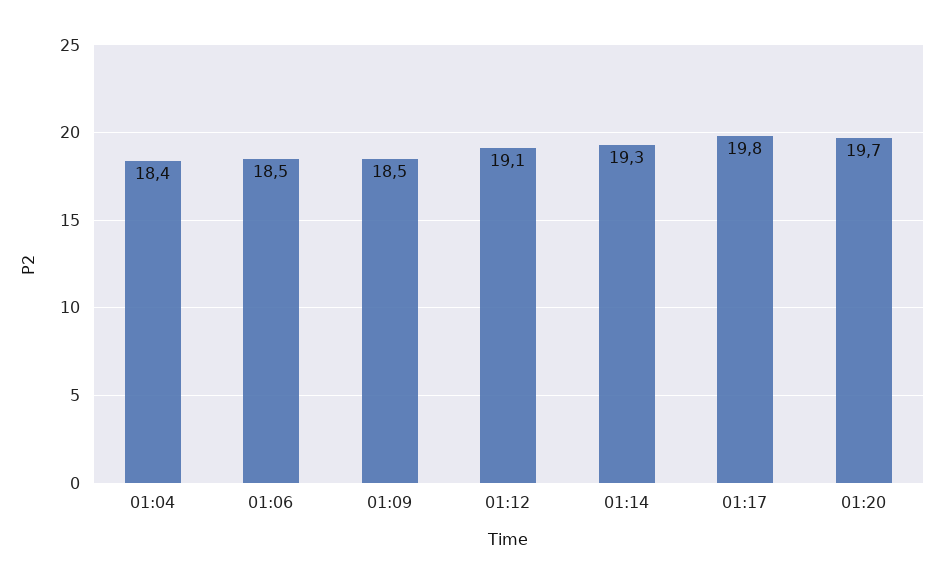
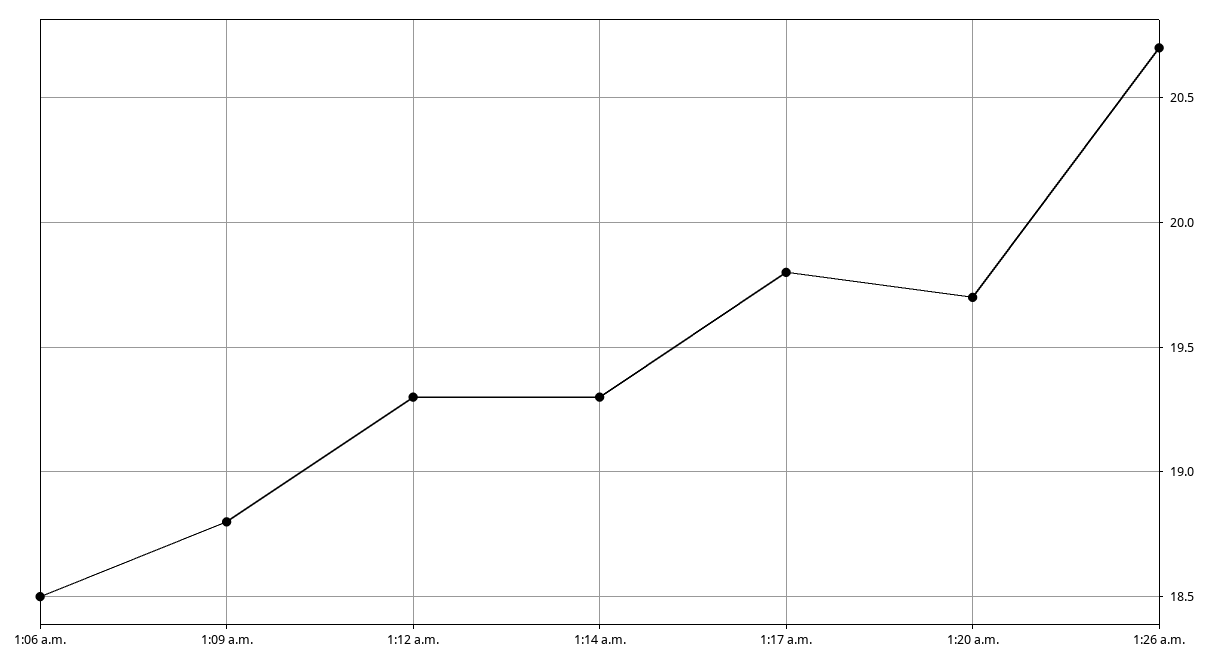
01:04: 18.4 -> none
01:09: 18.5 -> 18.8
01:12: 19.1 -> 19.3
1:26 a.m.: none -> 20.7

